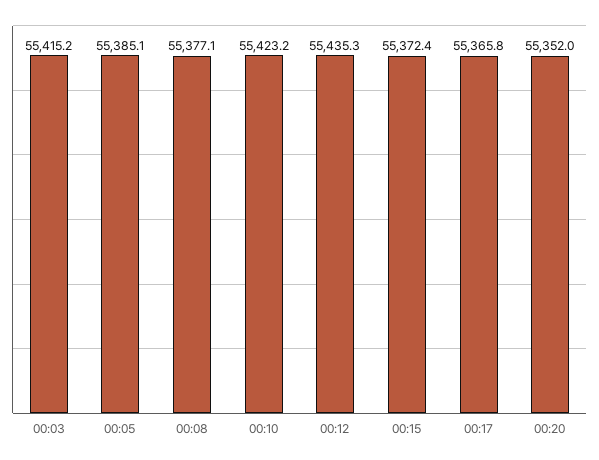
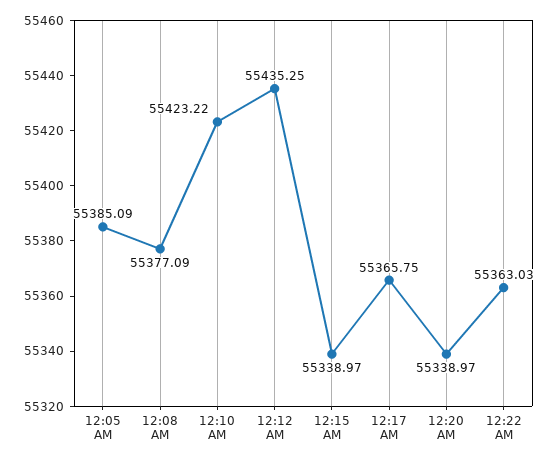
00:03: 55415.2 -> none
00:15: 55372.4 -> 55338.97
00:20: 55352 -> 55338.97
12:22 AM: none -> 55363.03

